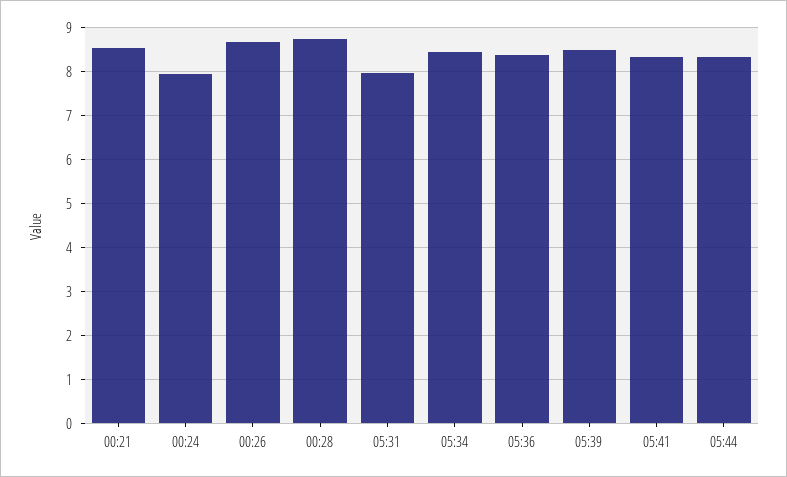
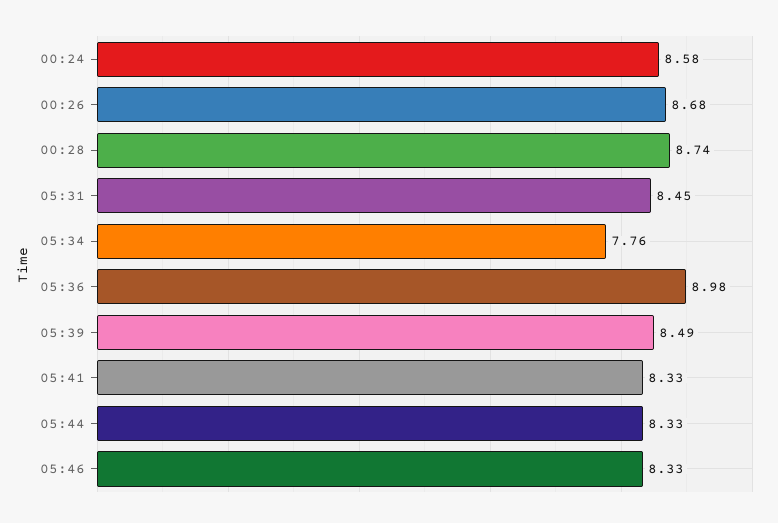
00:21: 8.6 -> none
00:24: 8 -> 8.58
05:31: 8 -> 8.45
05:34: 8.4 -> 7.76
05:36: 8.4 -> 8.98
05:46: none -> 8.33

